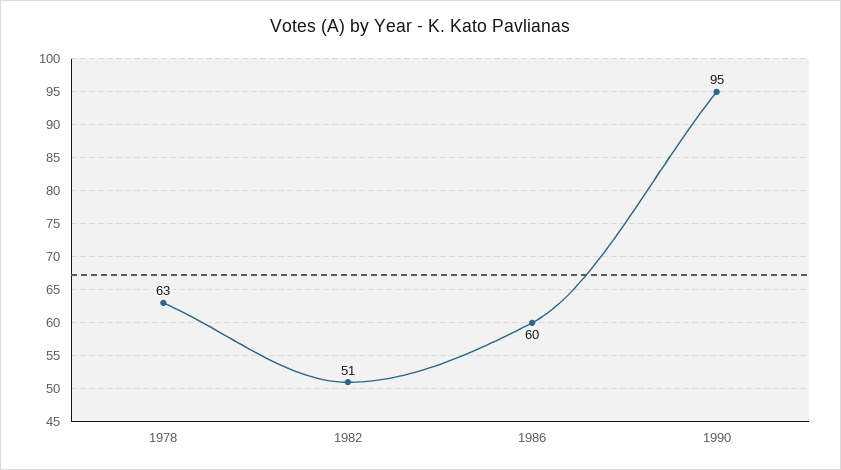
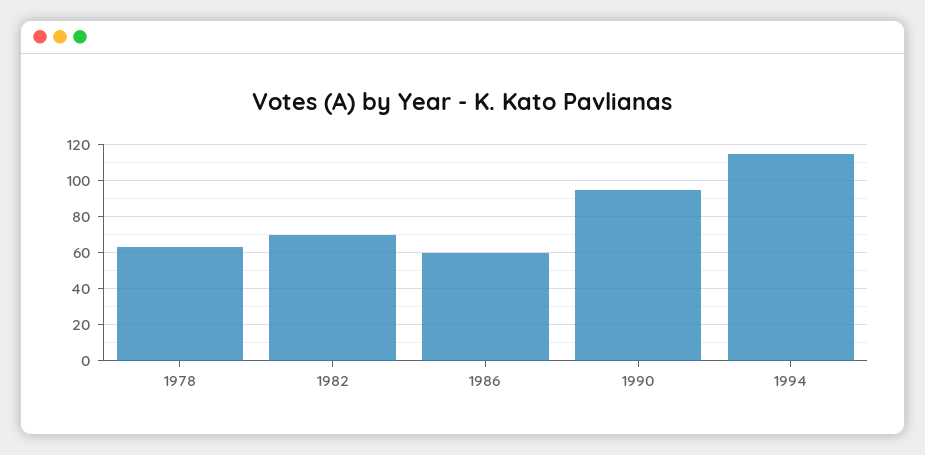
1982: 51 -> 70
1994: none -> 115

